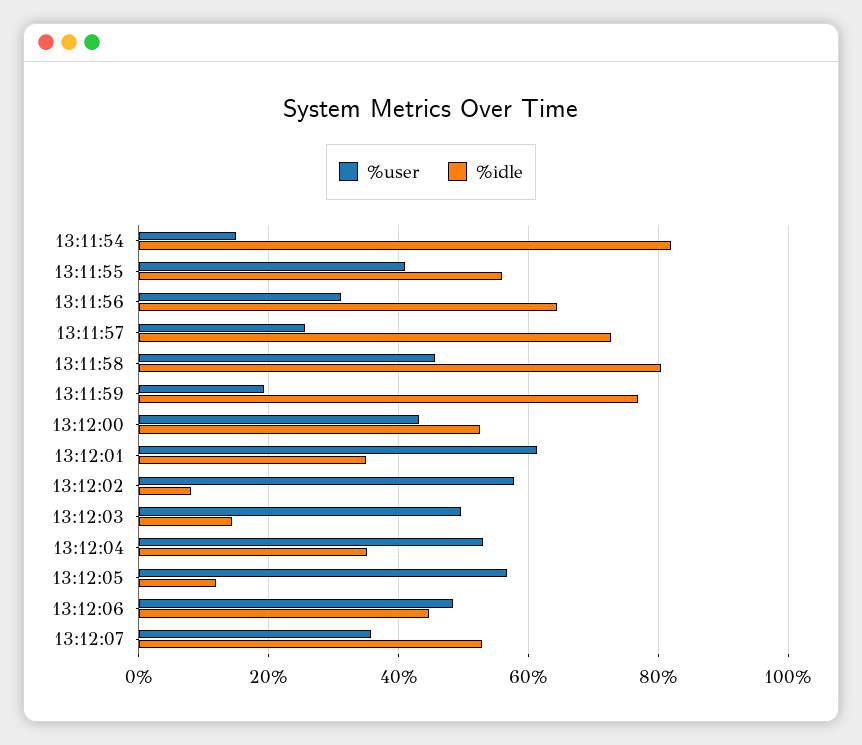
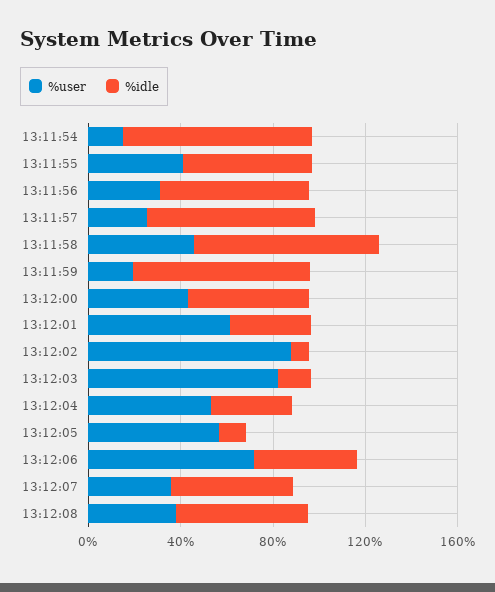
%user, 13:12:02: 58 -> 90
%user, 13:12:03: 50 -> 80
%user, 13:12:06: 48 -> 70
%user, 13:12:08: none -> 40
%idle, 13:12:08: none -> 60

